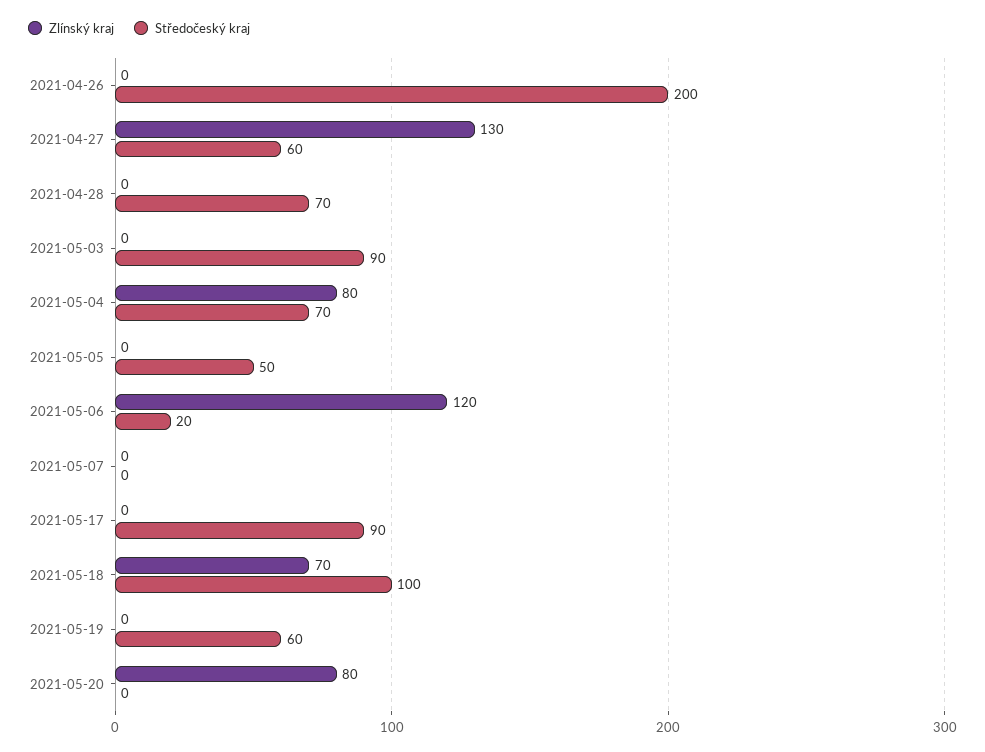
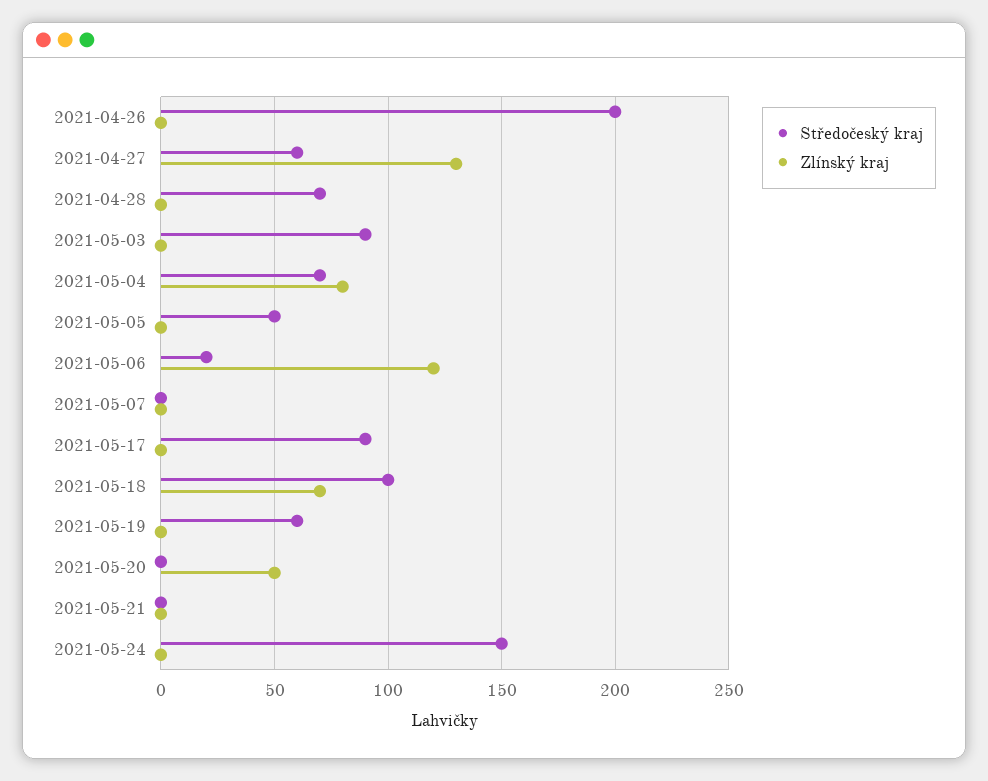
Zlínský kraj, 2021-05-20: 80 -> 50
Středočeský kraj, 2021-05-21: none -> 0
Zlínský kraj, 2021-05-21: none -> 0
Středočeský kraj, 2021-05-24: none -> 150
Zlínský kraj, 2021-05-24: none -> 0

